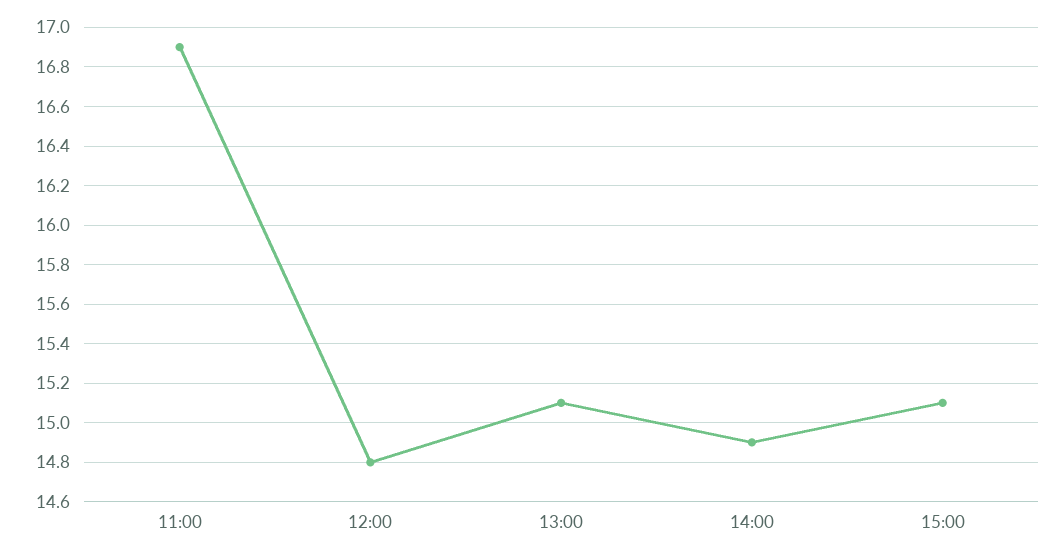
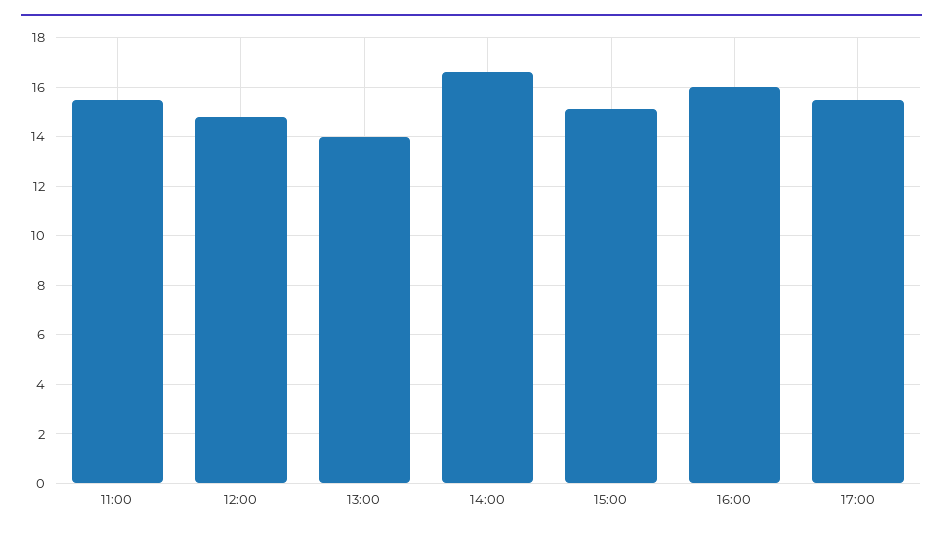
11:00: 16.9 -> 15.5
13:00: 15.1 -> 14
14:00: 14.9 -> 16.5
16:00: none -> 16
17:00: none -> 15.5

